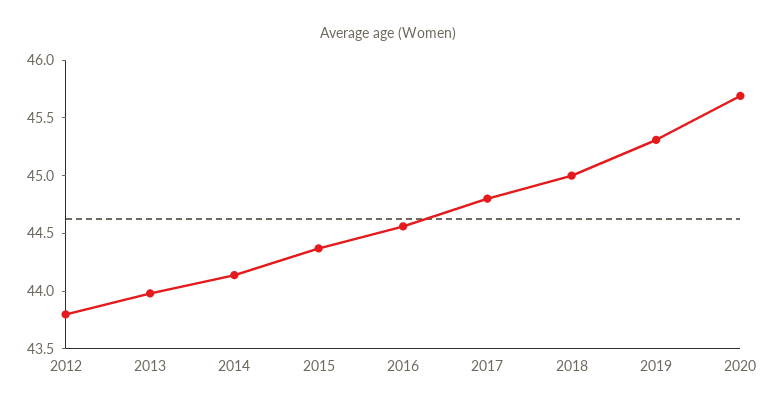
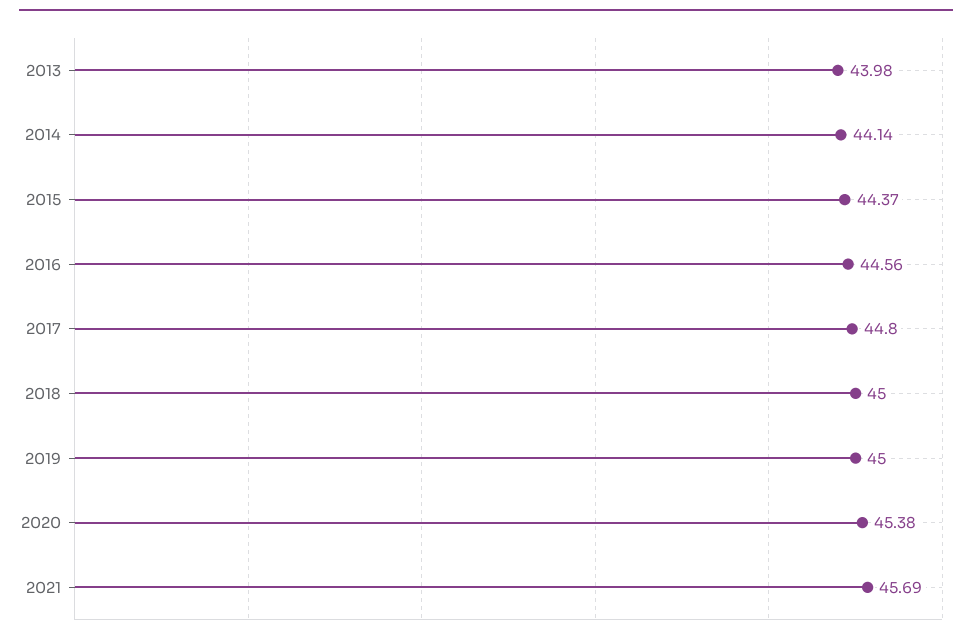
2012: 43.8 -> none
2019: 45.3 -> 45
2020: 45.7 -> 45.38
2021: none -> 45.69

